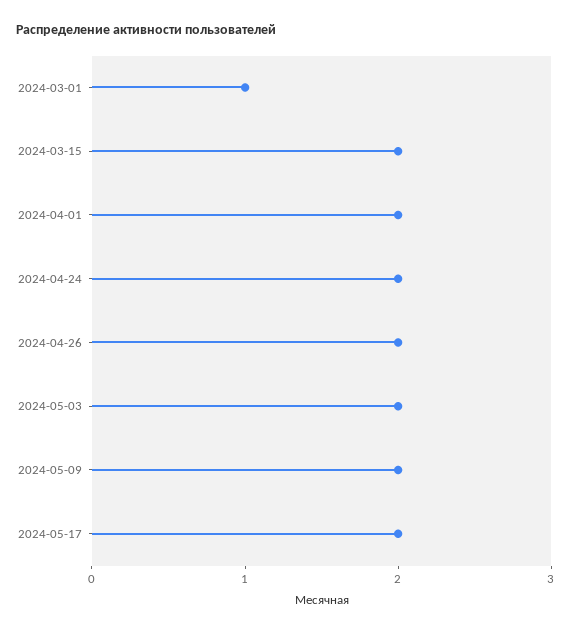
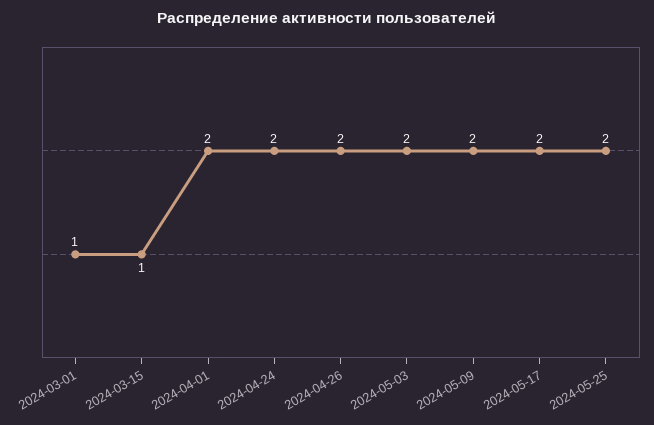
2024-03-15: 2 -> 1
2024-05-25: none -> 2

